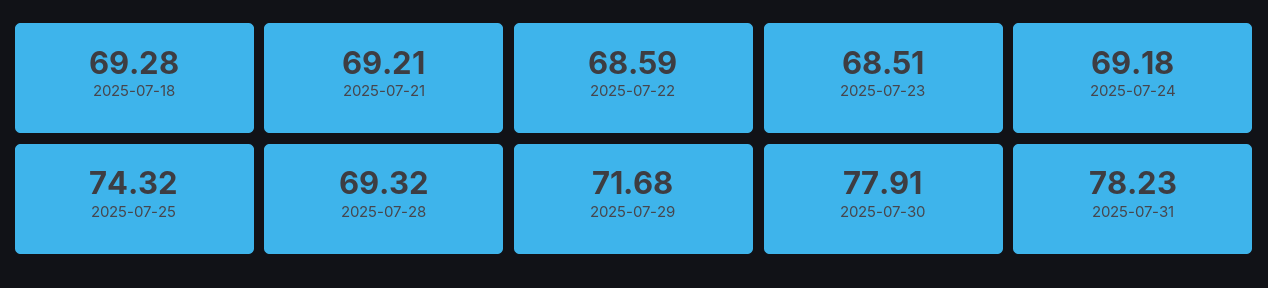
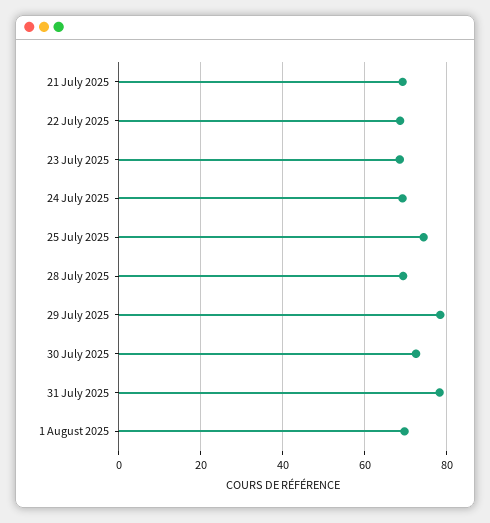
2025-07-18: 69.28 -> none
2025-07-29: 71.68 -> 78
2025-07-30: 77.91 -> 72
1 August 2025: none -> 70

